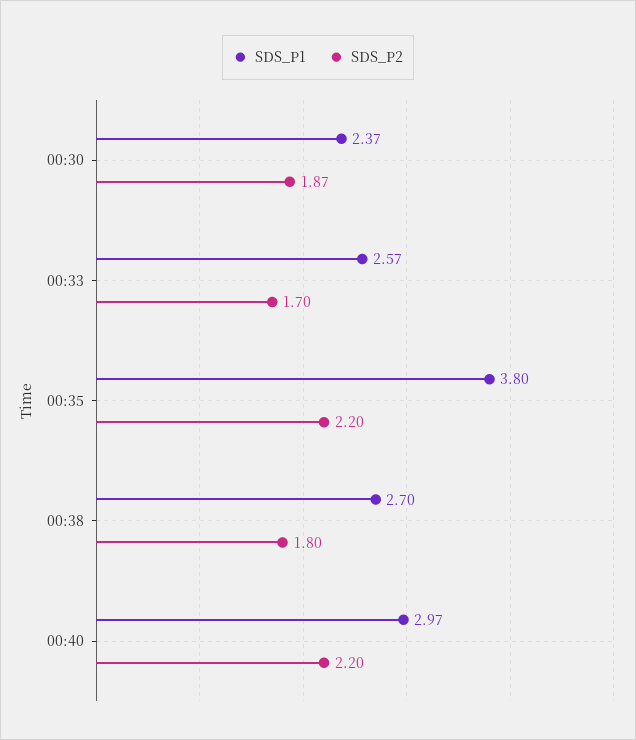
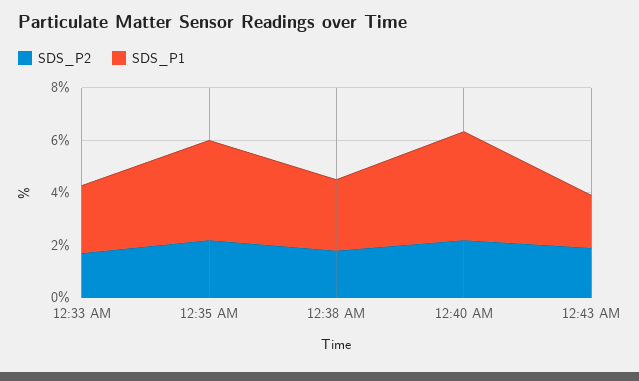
SDS_P1, 00:30: 2.37 -> none
SDS_P2, 00:30: 1.87 -> none
SDS_P1, 00:40: 2.97 -> 4
SDS_P2, 12:43 AM: none -> 2
SDS_P1, 12:43 AM: none -> 2

